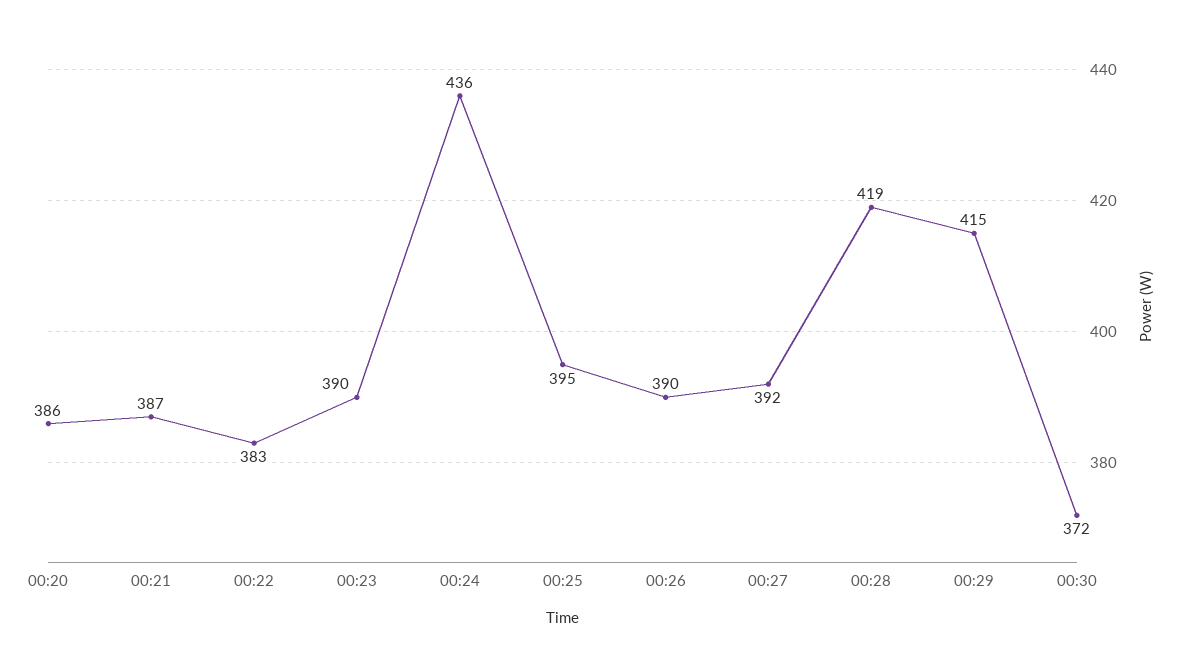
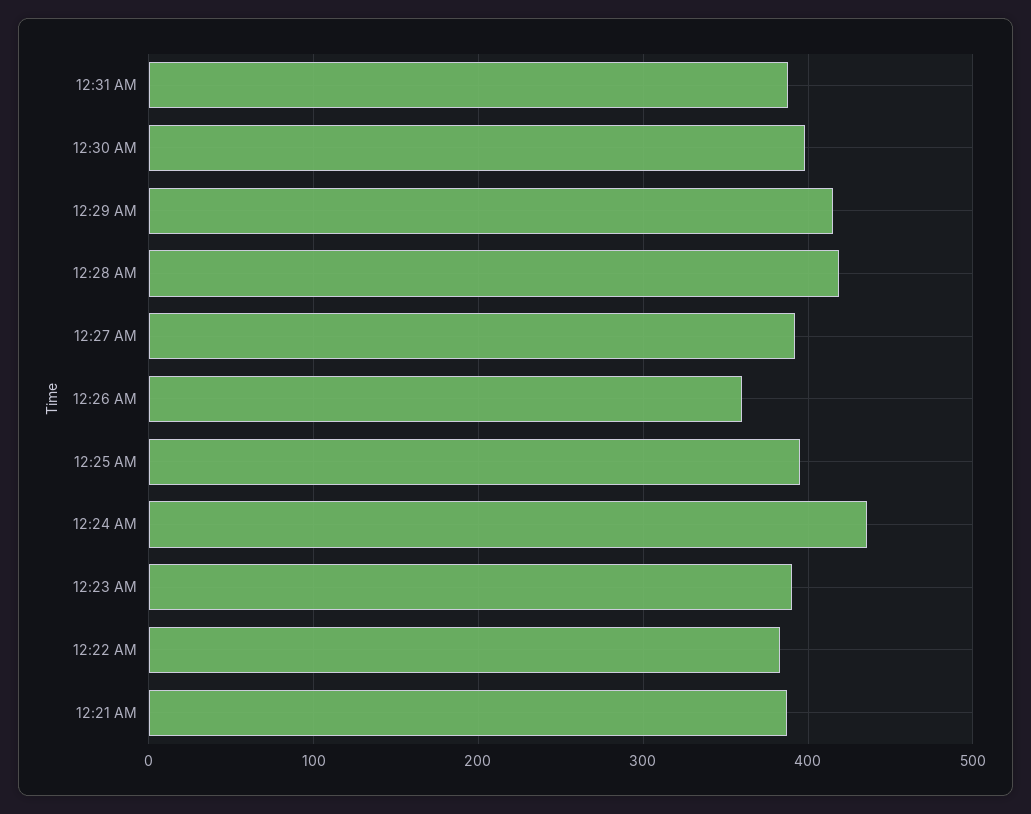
00:20: 386 -> none
00:26: 390 -> 360
00:30: 372 -> 400
12:31 AM: none -> 390

